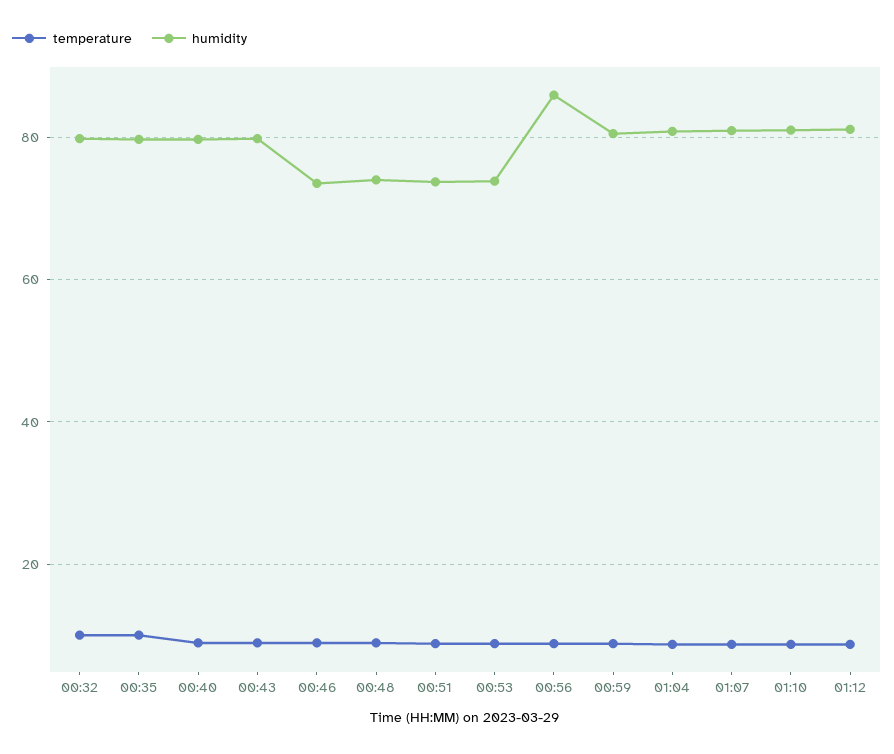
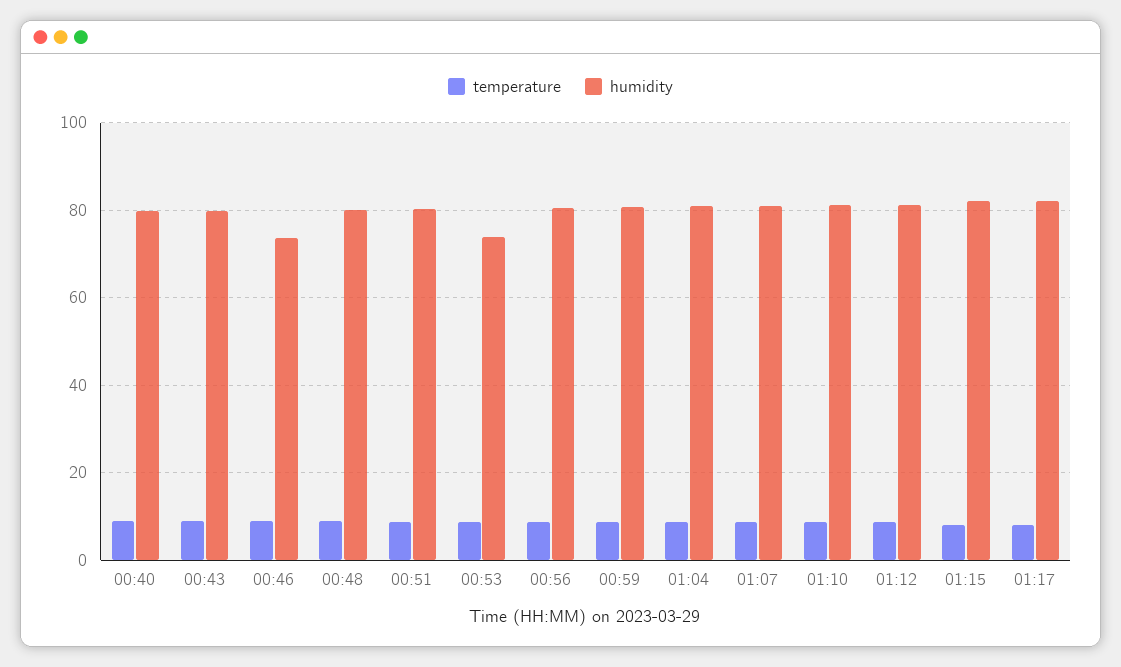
temperature, 00:32: 10 -> none
humidity, 00:32: 80 -> none
temperature, 00:35: 10 -> none
humidity, 00:35: 80 -> none
humidity, 00:48: 74 -> 80
humidity, 00:51: 74 -> 80
humidity, 00:56: 86 -> 80
temperature, 01:15: none -> 8
humidity, 01:15: none -> 82
temperature, 01:17: none -> 8
humidity, 01:17: none -> 82

